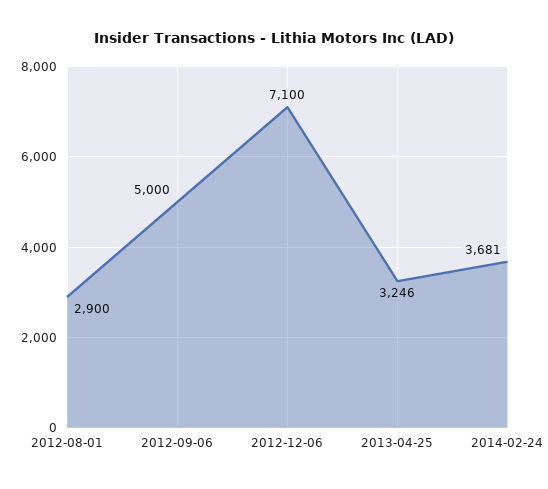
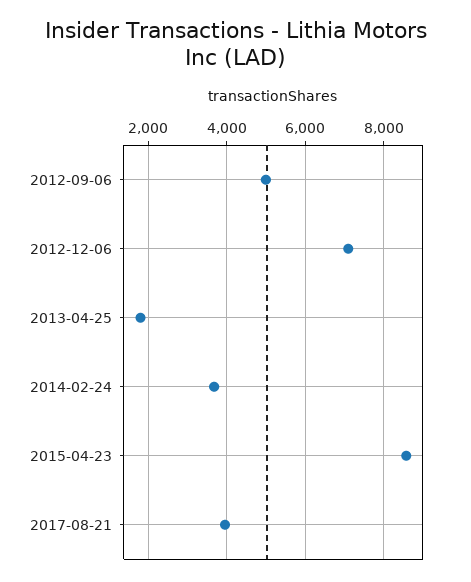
2012-08-01: 2900 -> none
2013-04-25: 3246 -> 1800
2015-04-23: none -> 8600
2017-08-21: none -> 4000

